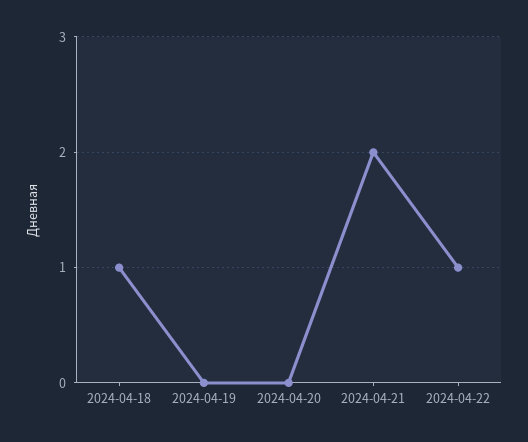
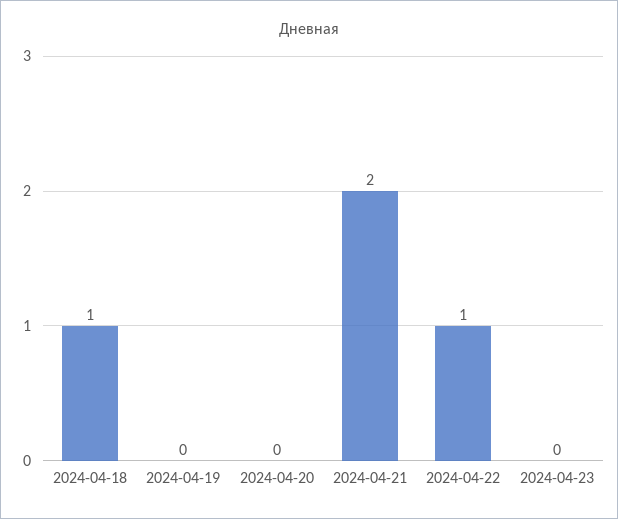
2024-04-23: none -> 0

